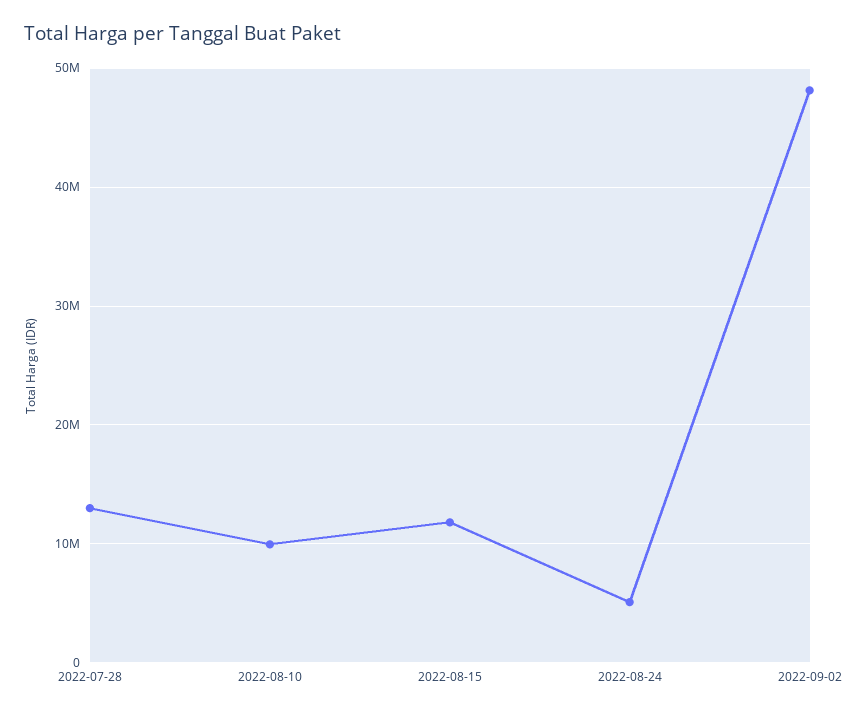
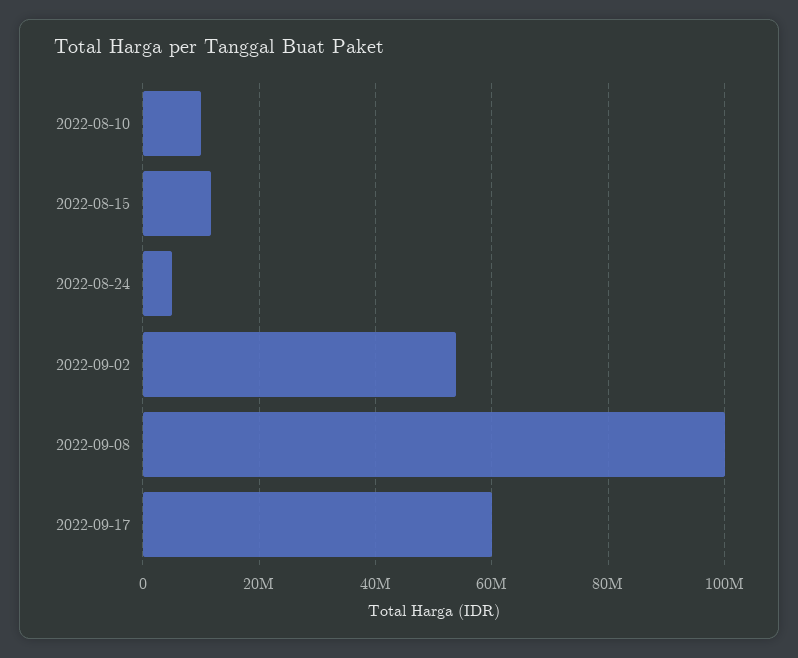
2022-07-28: 13000000 -> none
2022-09-02: 48000000 -> 54000000
2022-09-08: none -> 100000000
2022-09-17: none -> 60000000

